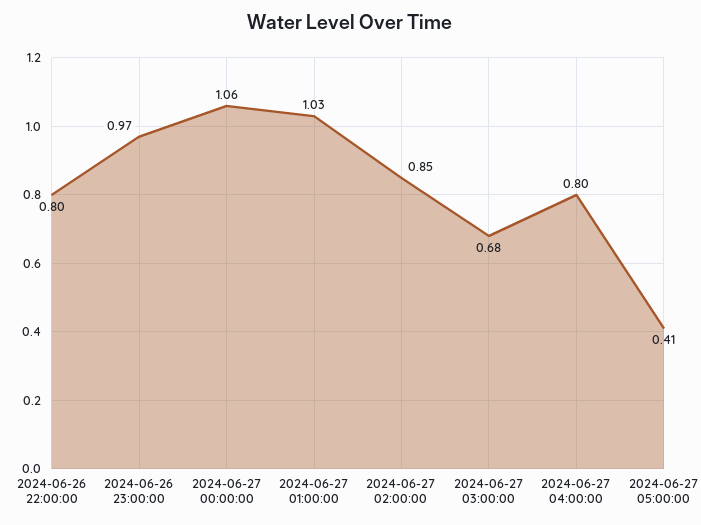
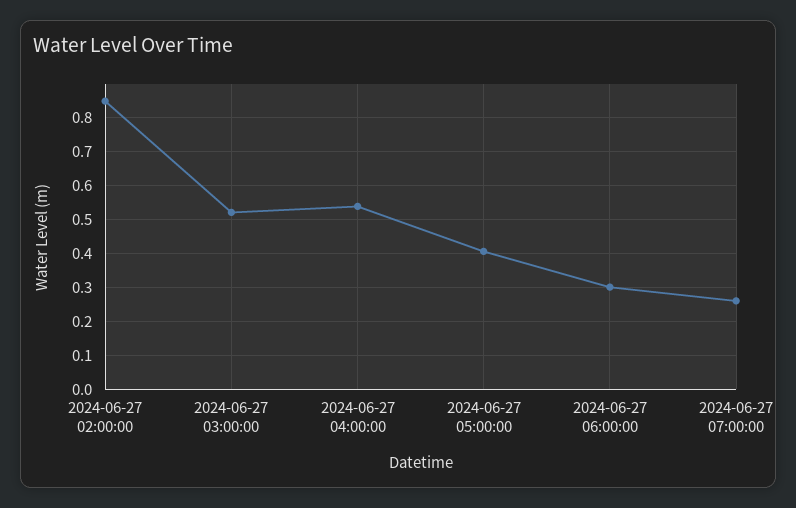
2024-06-26 22:00:00: 0.8 -> none
2024-06-26 23:00:00: 0.97 -> none
2024-06-27 00:00:00: 1.06 -> none
2024-06-27 01:00:00: 1.03 -> none
2024-06-27 03:00:00: 0.68 -> 0.52
2024-06-27 04:00:00: 0.8 -> 0.54
2024-06-27 06:00:00: none -> 0.3
2024-06-27 07:00:00: none -> 0.26

